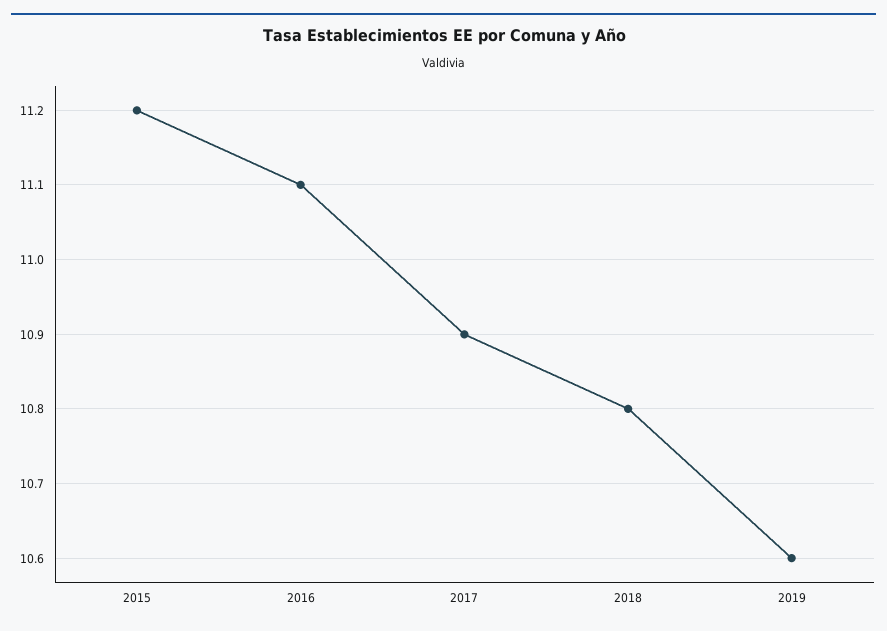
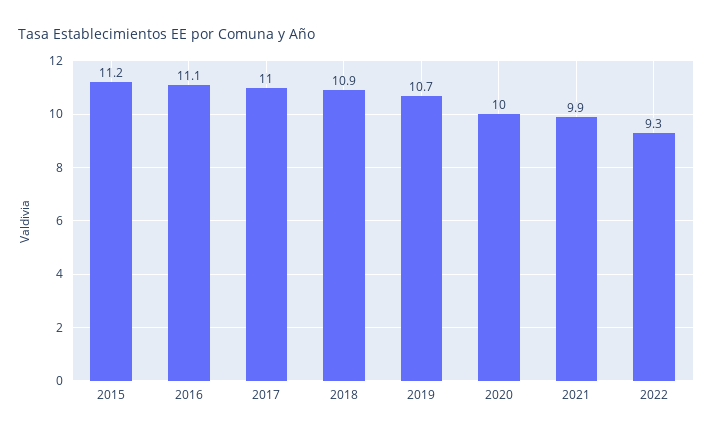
2017: 10.9 -> 11
2018: 10.8 -> 10.9
2019: 10.6 -> 10.7
2020: none -> 10
2021: none -> 9.9
2022: none -> 9.3

